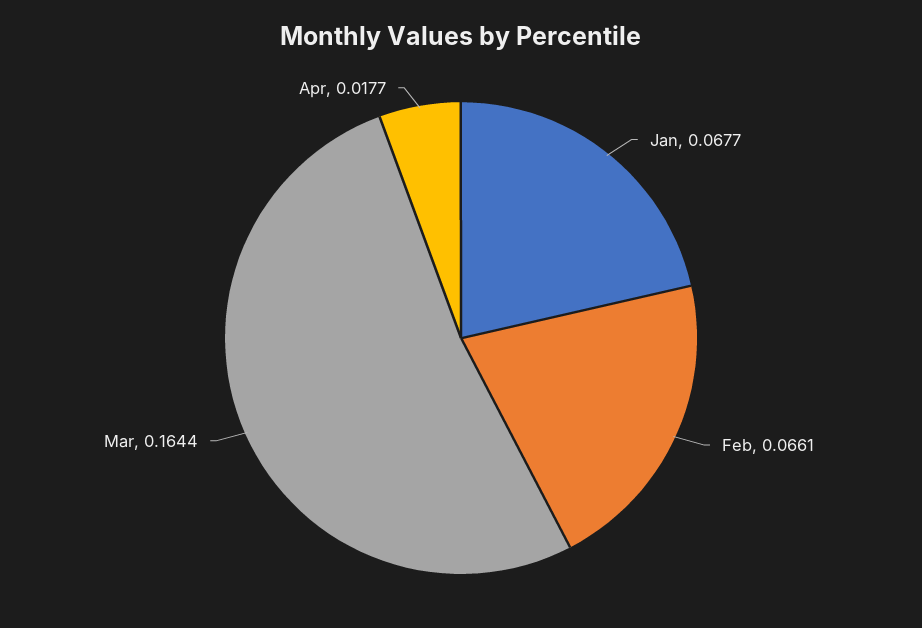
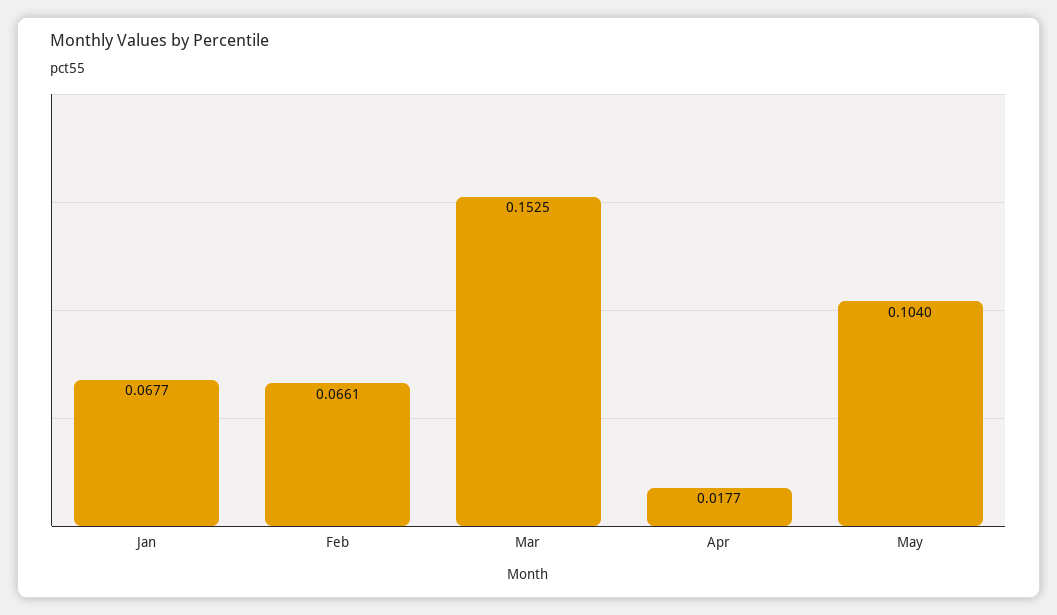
Mar: 0.1644 -> 0.1525
May: none -> 0.104

